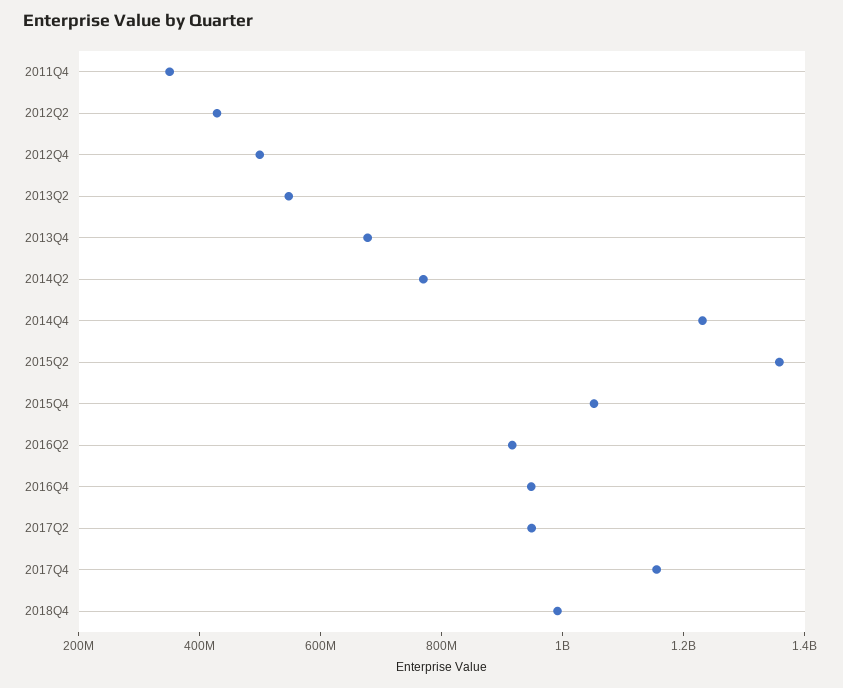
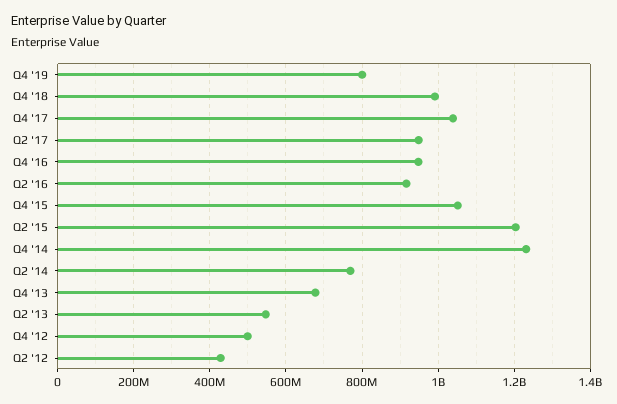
2011Q4: 350000000 -> none
2015Q2: 1350000000 -> 1200000000
2017Q4: 1150000000 -> 1040000000
Q4 '19: none -> 800000000

